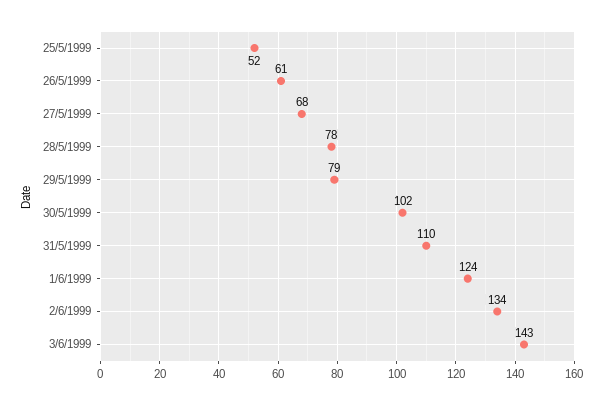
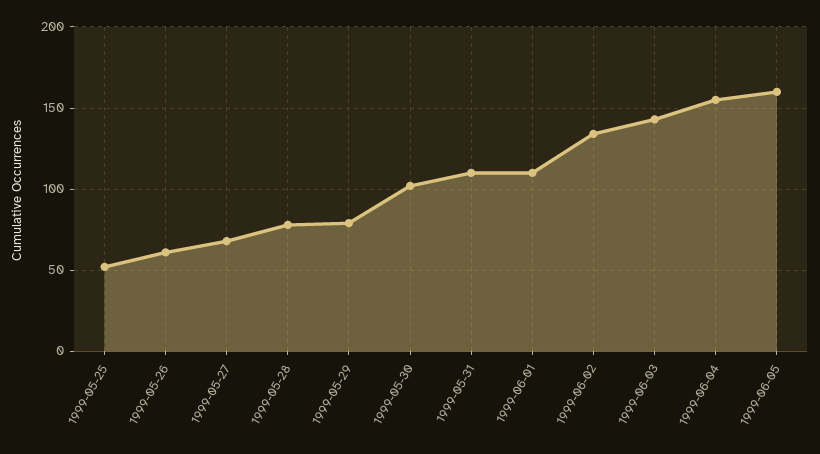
1/6/1999: 124 -> 110
1999-06-04: none -> 155
1999-06-05: none -> 160

